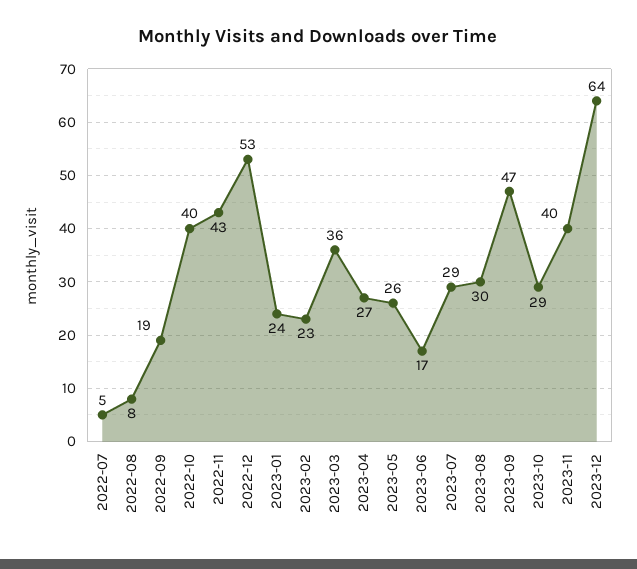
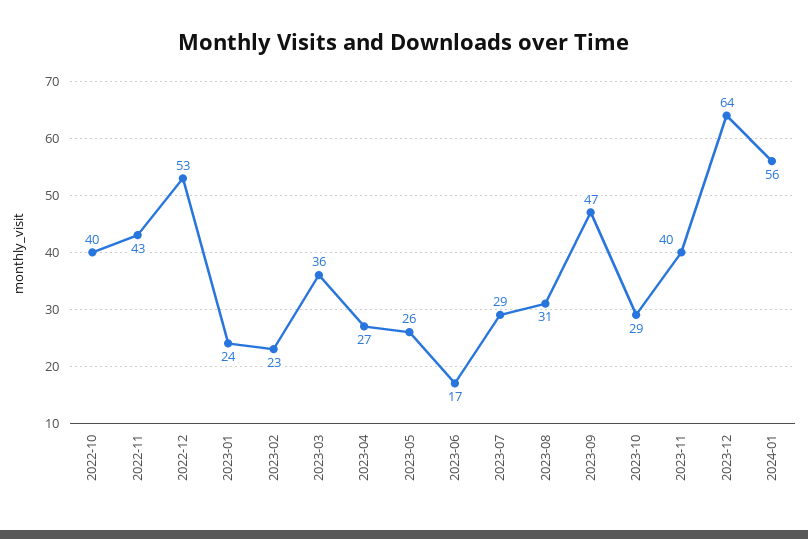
2022-07: 5 -> none
2022-08: 8 -> none
2022-09: 19 -> none
2023-08: 30 -> 31
2024-01: none -> 56

